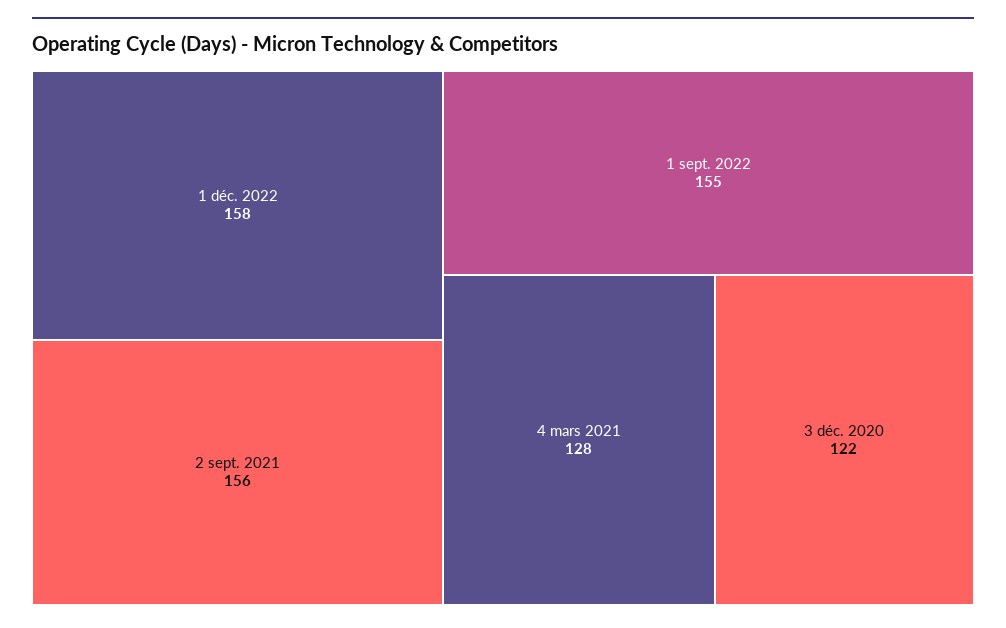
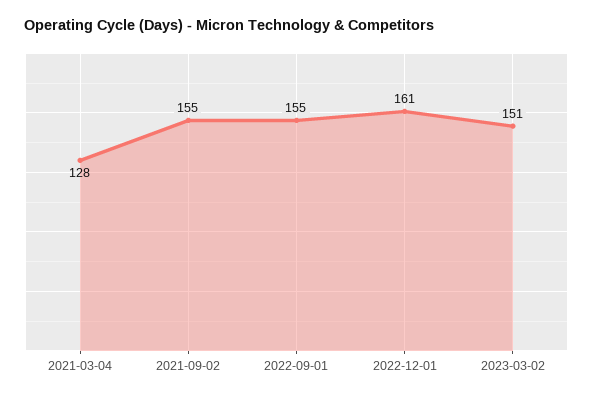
1 déc. 2022: 158 -> 161
2 sept. 2021: 156 -> 155
3 déc. 2020: 122 -> none
2023-03-02: none -> 151

